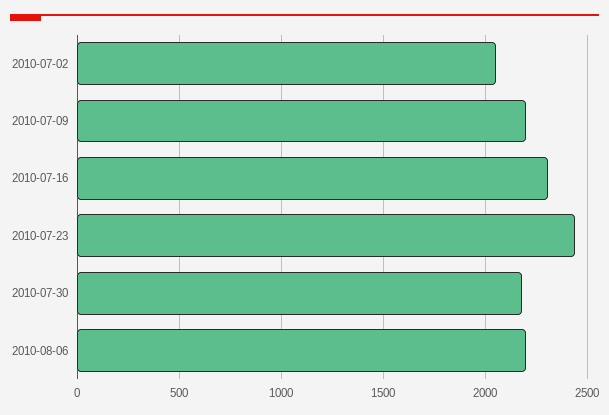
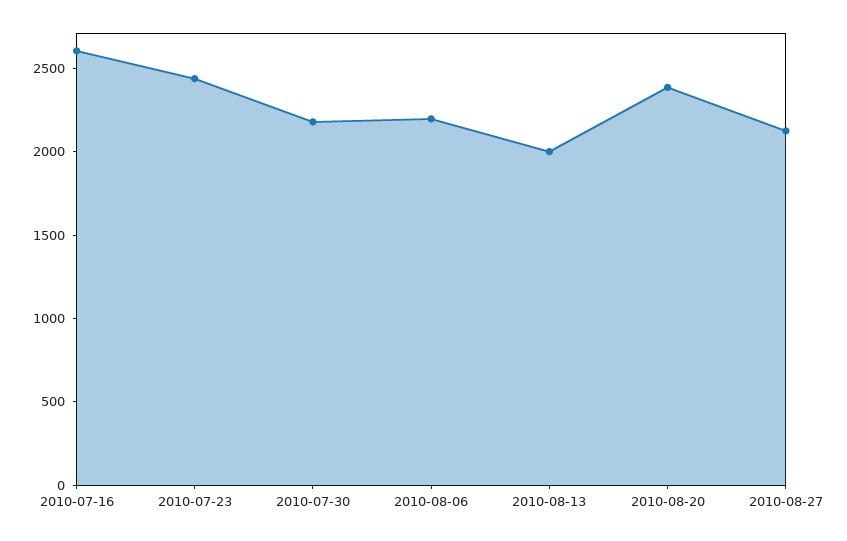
2010-07-02: 2050 -> none
2010-07-09: 2200 -> none
2010-07-16: 2300 -> 2600
2010-08-13: none -> 2000
2010-08-20: none -> 2400
2010-08-27: none -> 2100

